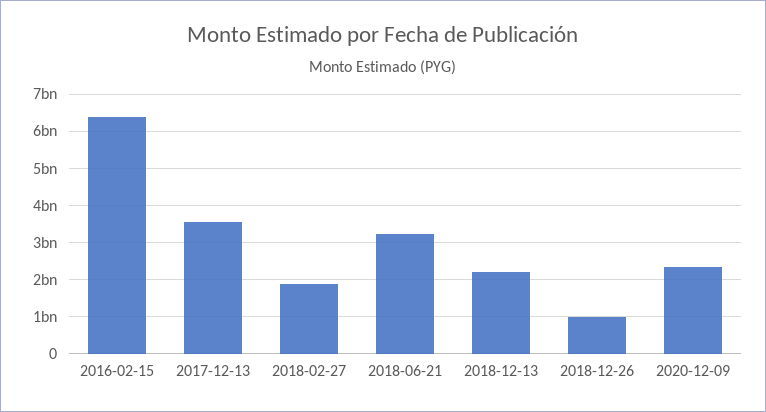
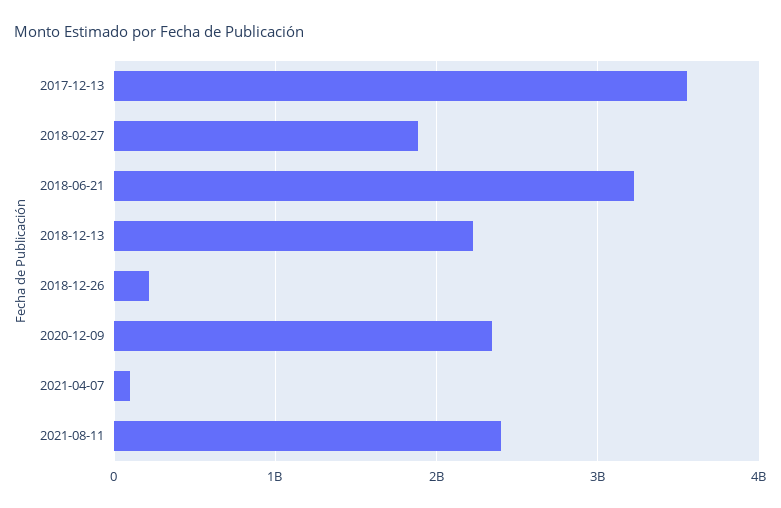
2016-02-15: 6400000000 -> none
2018-12-26: 1000000000 -> 200000000
2021-04-07: none -> 100000000
2021-08-11: none -> 2400000000

